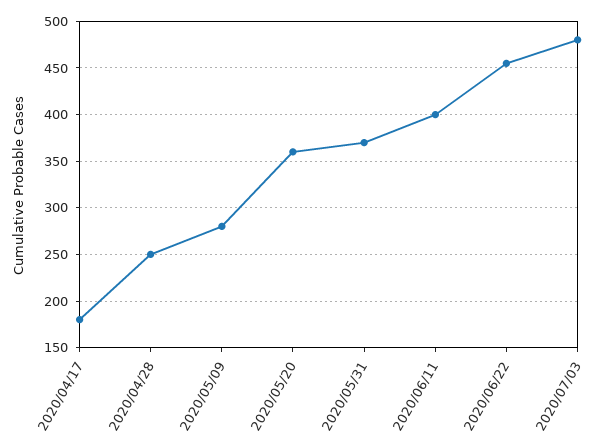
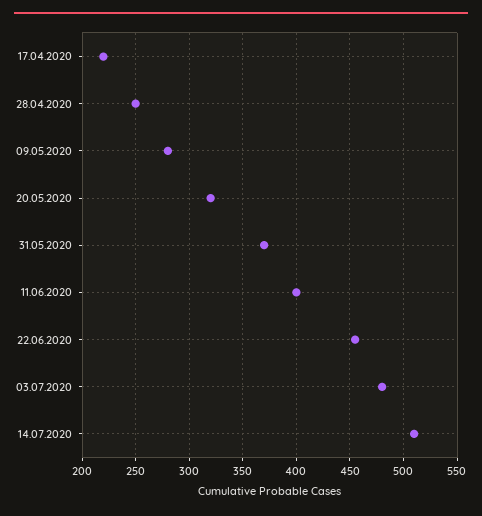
2020/04/17: 180 -> 220
2020/05/20: 360 -> 320
14.07.2020: none -> 510

